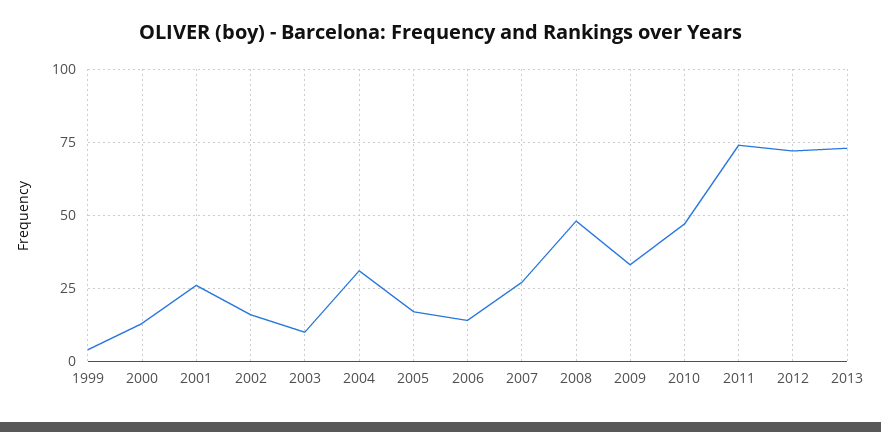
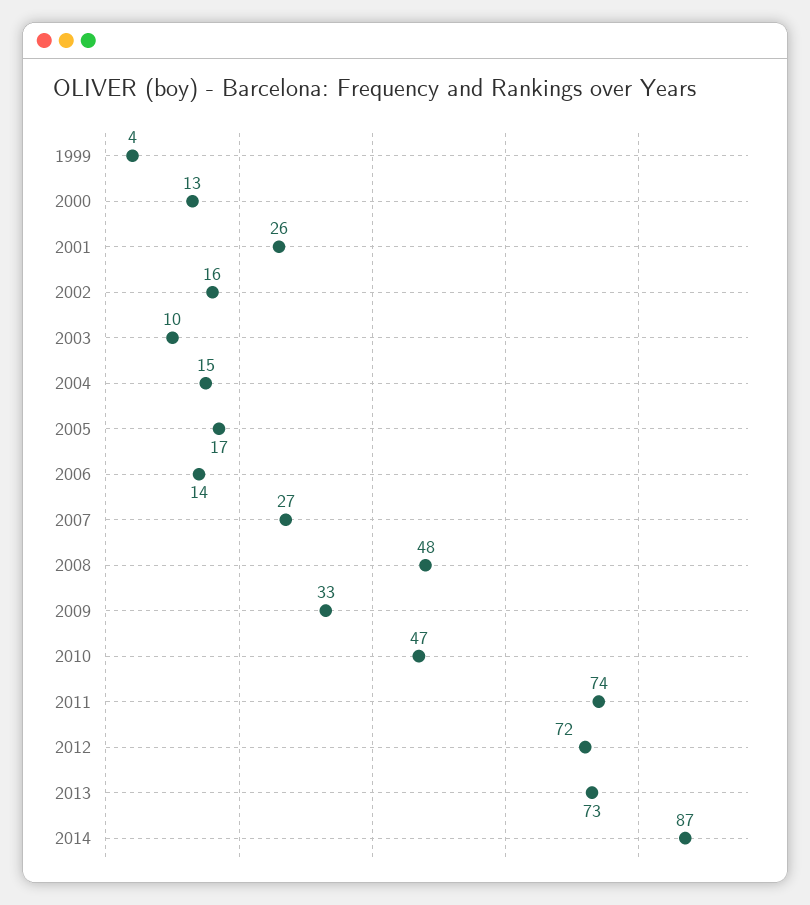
2004: 30 -> 15
2014: none -> 87

